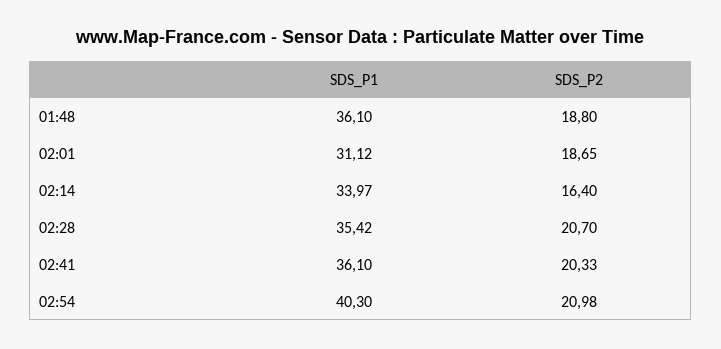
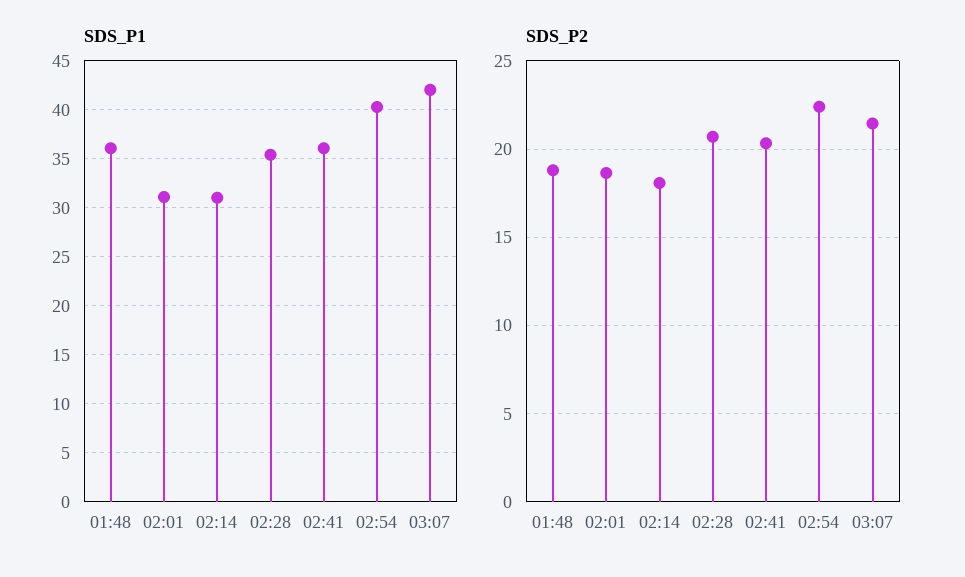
SDS_P1, 02:14: 33.97 -> 31
SDS_P2, 02:14: 16.4 -> 18
SDS_P2, 02:54: 20.98 -> 22.5
SDS_P1, 03:07: none -> 42
SDS_P2, 03:07: none -> 21.5

